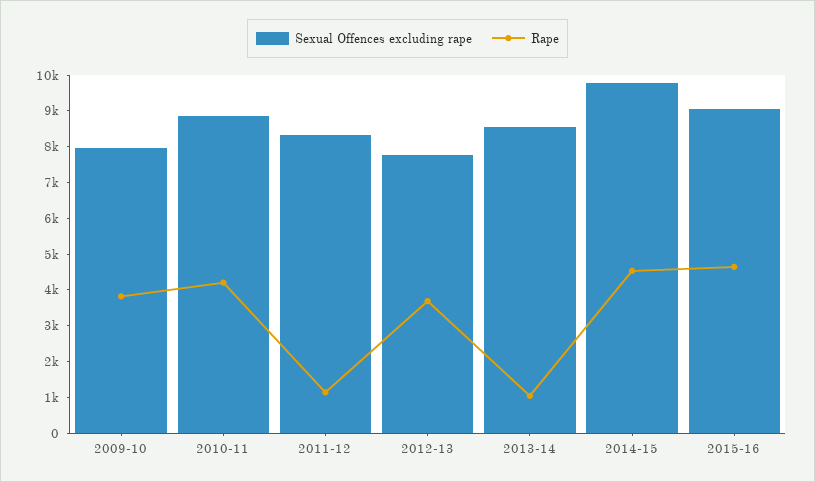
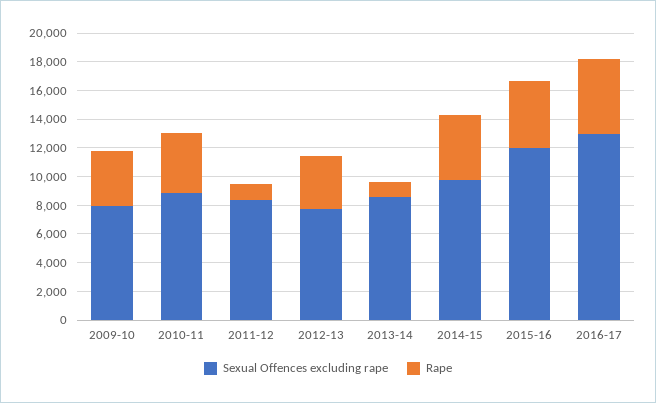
Sexual Offences excluding rape, 2015-16: 9000 -> 12000
Sexual Offences excluding rape, 2016-17: none -> 13000
Rape, 2016-17: none -> 5000

